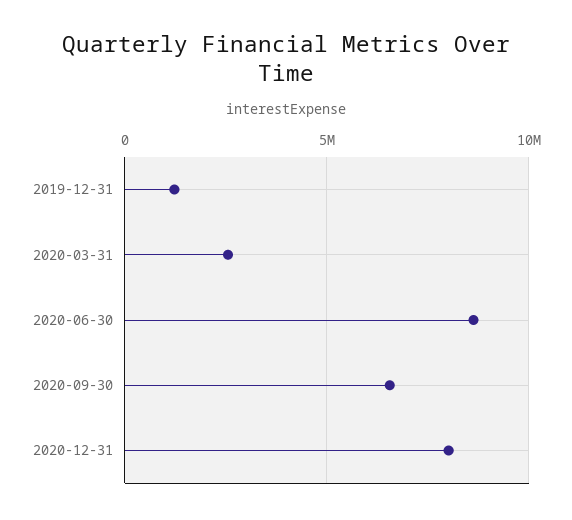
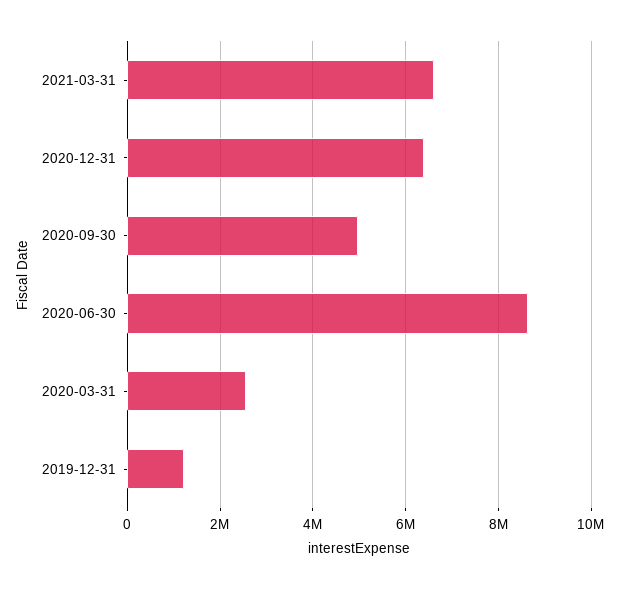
2020-09-30: 6500000 -> 5000000
2020-12-31: 8000000 -> 6400000
2021-03-31: none -> 6600000

